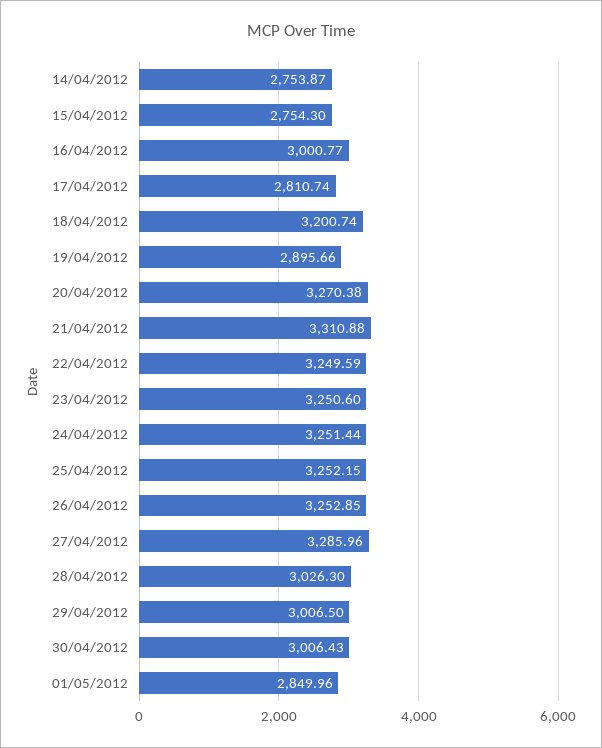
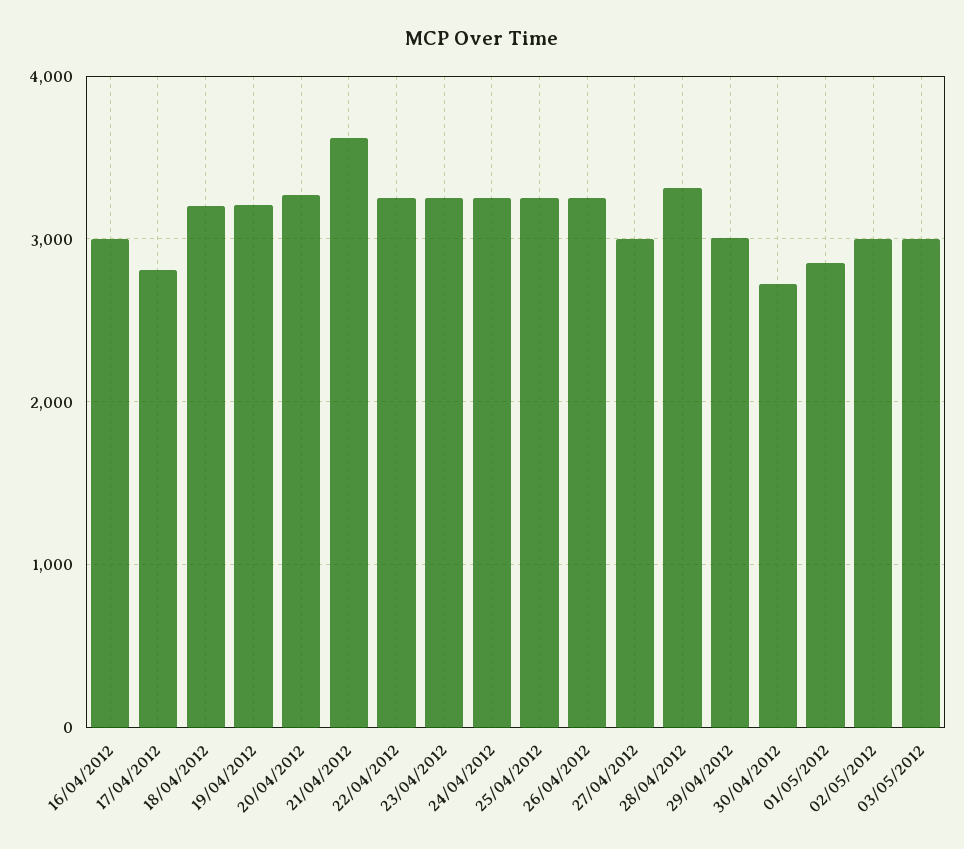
14/04/2012: 2753.87 -> none
15/04/2012: 2754.3 -> none
19/04/2012: 2895.66 -> 3200
21/04/2012: 3310.88 -> 3600
27/04/2012: 3285.96 -> 3000
28/04/2012: 3026.3 -> 3300
30/04/2012: 3006.43 -> 2700
02/05/2012: none -> 3000
03/05/2012: none -> 3000

